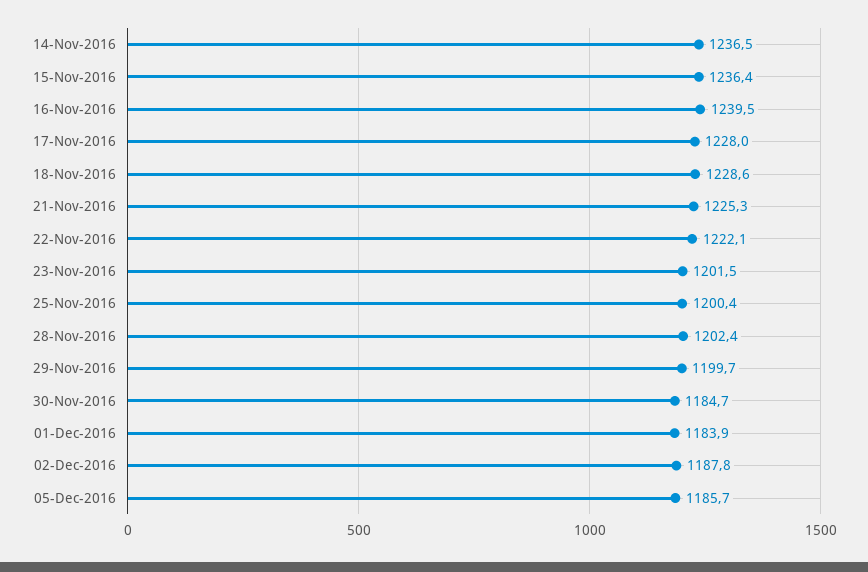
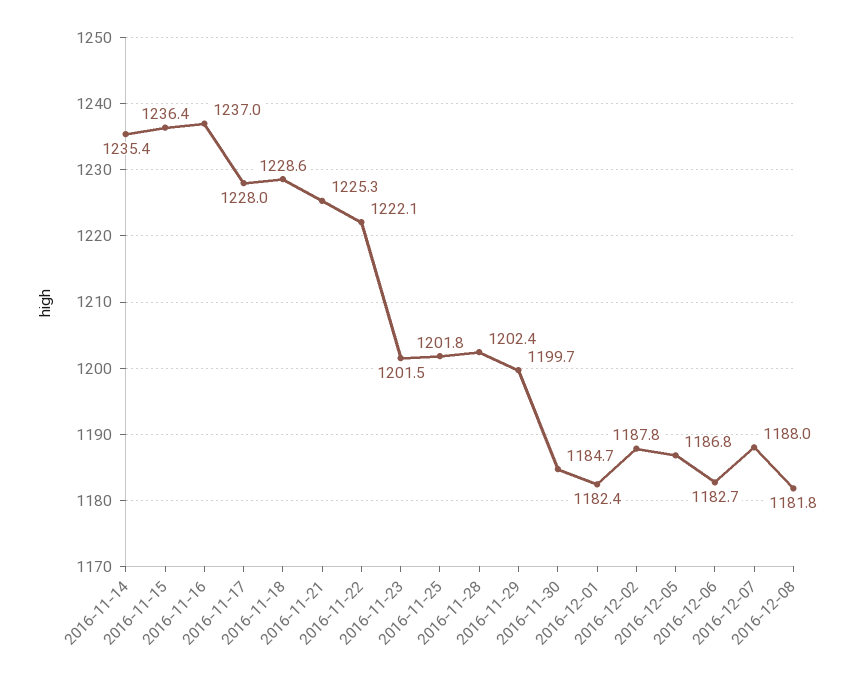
14-Nov-2016: 1236.5 -> 1235.4
16-Nov-2016: 1239.5 -> 1237
25-Nov-2016: 1200.4 -> 1201.8
01-Dec-2016: 1183.9 -> 1182.4
05-Dec-2016: 1185.7 -> 1186.8
2016-12-06: none -> 1182.7
2016-12-07: none -> 1188
2016-12-08: none -> 1181.8

